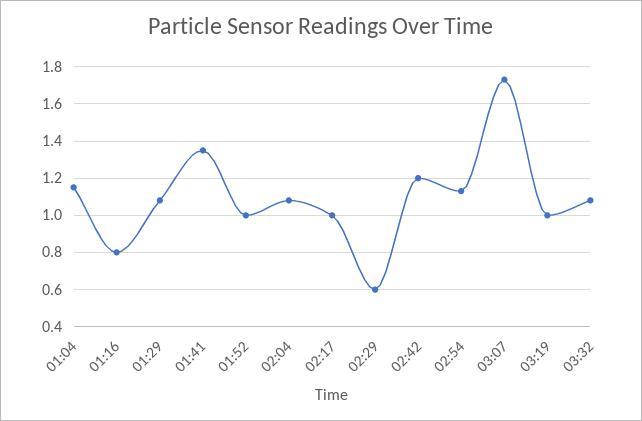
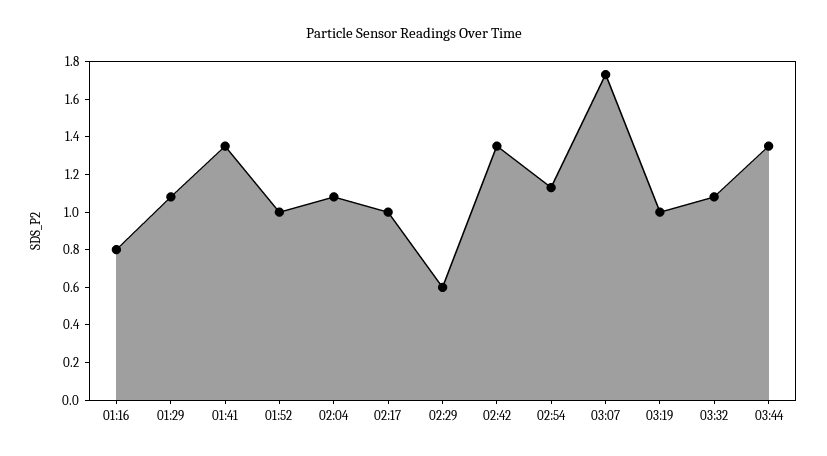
01:04: 1.15 -> none
02:42: 1.2 -> 1.35
03:44: none -> 1.35

